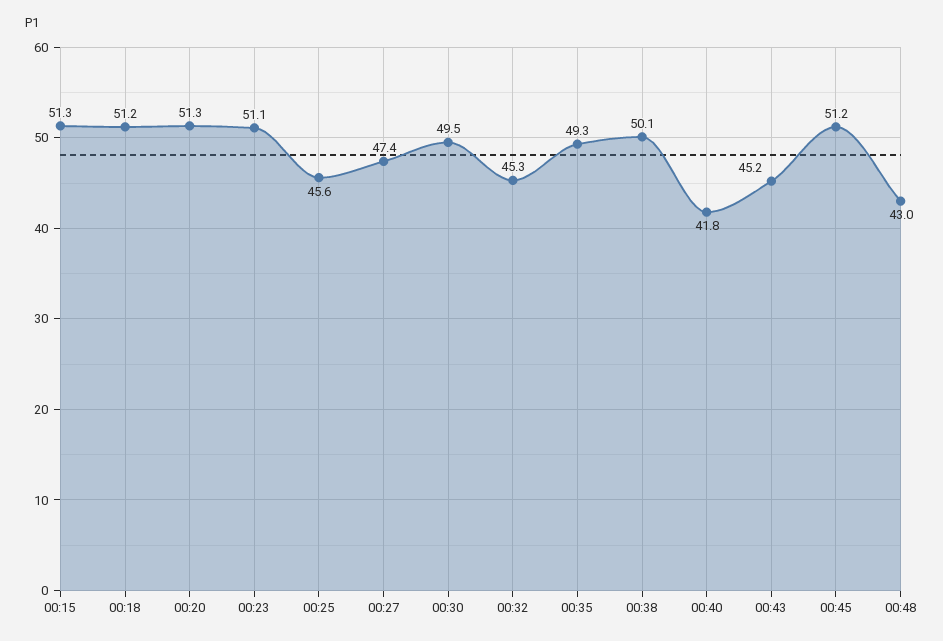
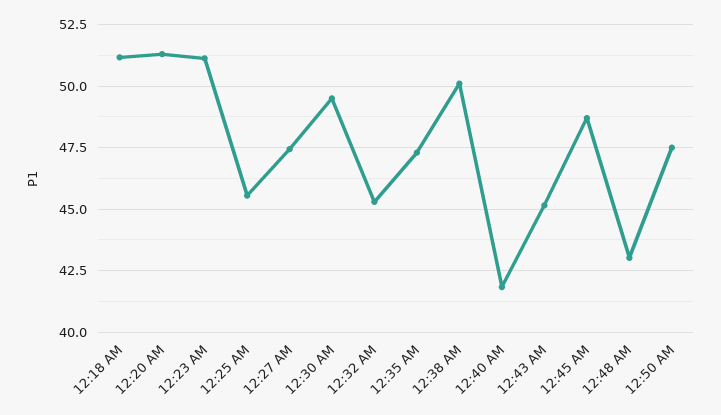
00:15: 51.3 -> none
00:35: 49.3 -> 47.25
00:45: 51.2 -> 48.75
12:50 AM: none -> 47.5

